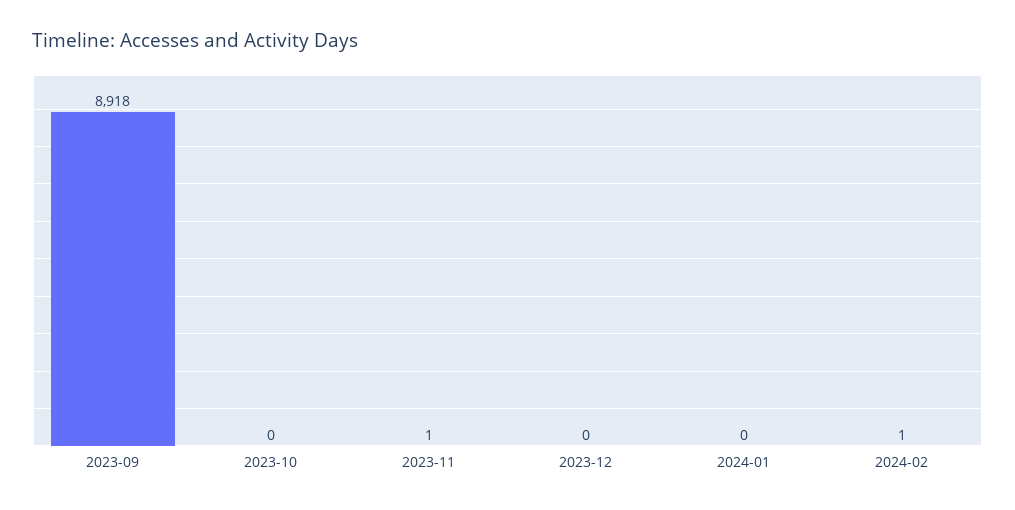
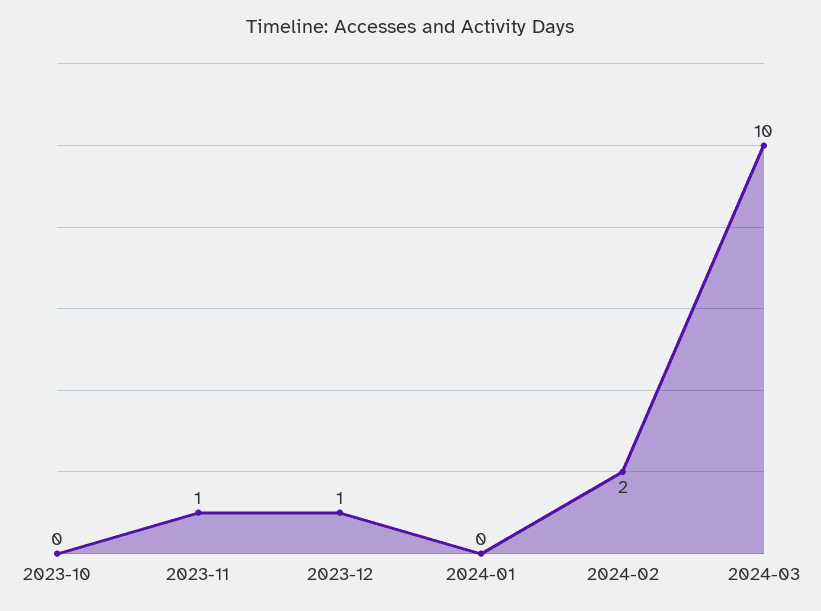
2023-09: 8918 -> none
2023-12: 0 -> 1
2024-02: 1 -> 2
2024-03: none -> 10

